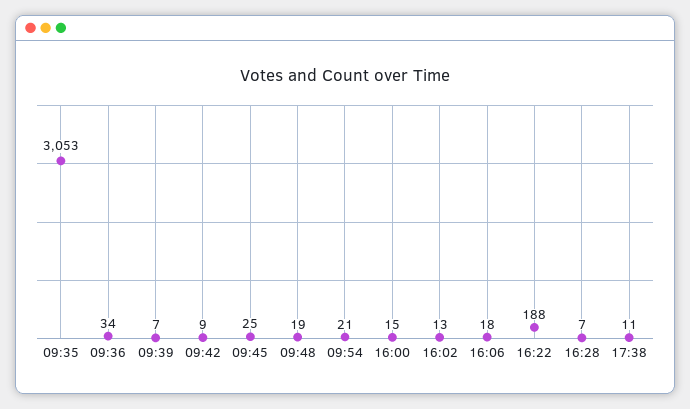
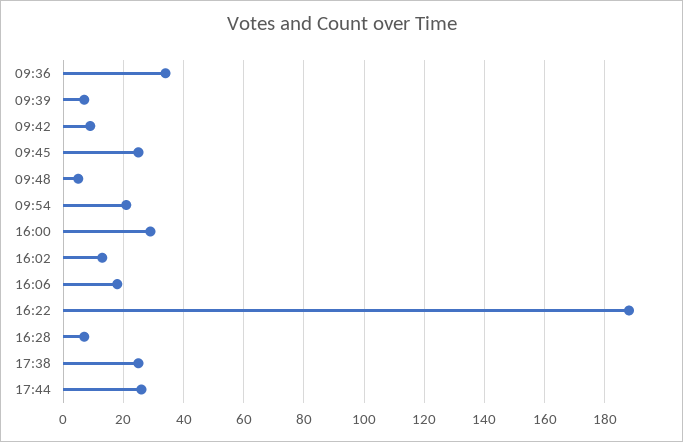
09:35: 3053 -> none
09:48: 19 -> 5
16:00: 15 -> 30
17:38: 11 -> 25
17:44: none -> 25

